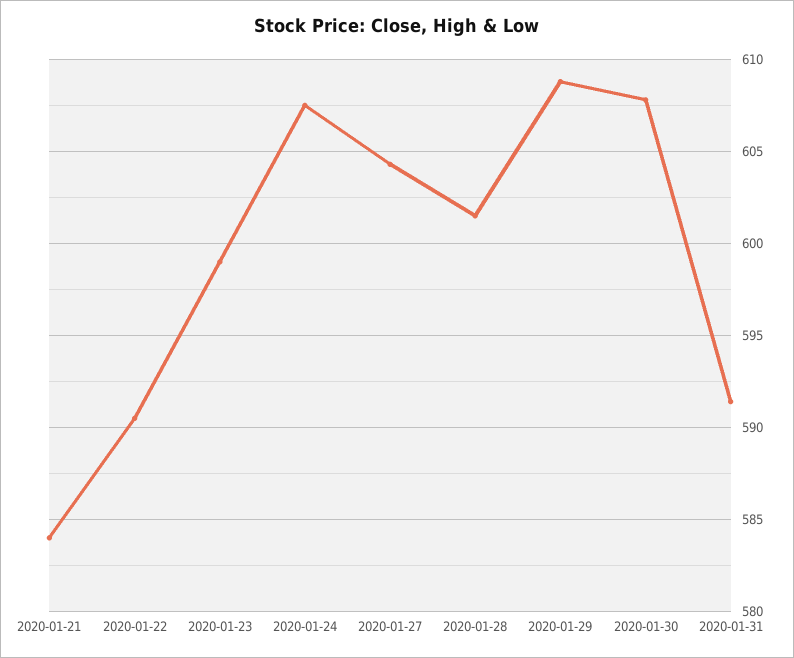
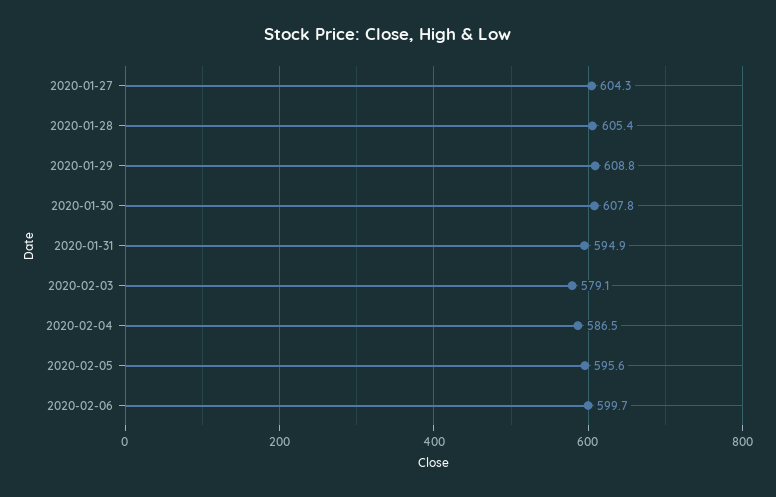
2020-01-21: 584 -> none
2020-01-22: 590.5 -> none
2020-01-23: 599 -> none
2020-01-24: 607.5 -> none
2020-01-28: 601.5 -> 605.4
2020-01-31: 591.5 -> 594.9
2020-02-03: none -> 579.1
2020-02-04: none -> 586.5
2020-02-05: none -> 595.6
2020-02-06: none -> 599.7

